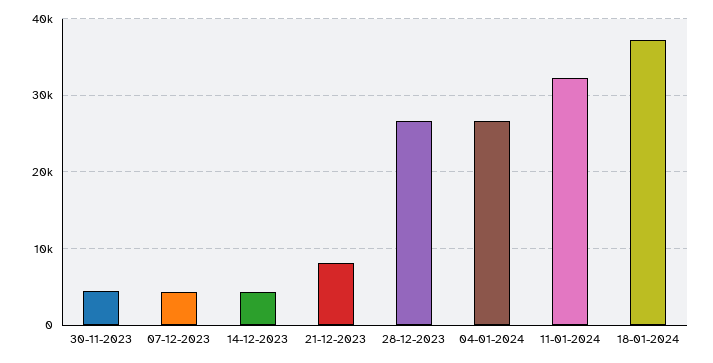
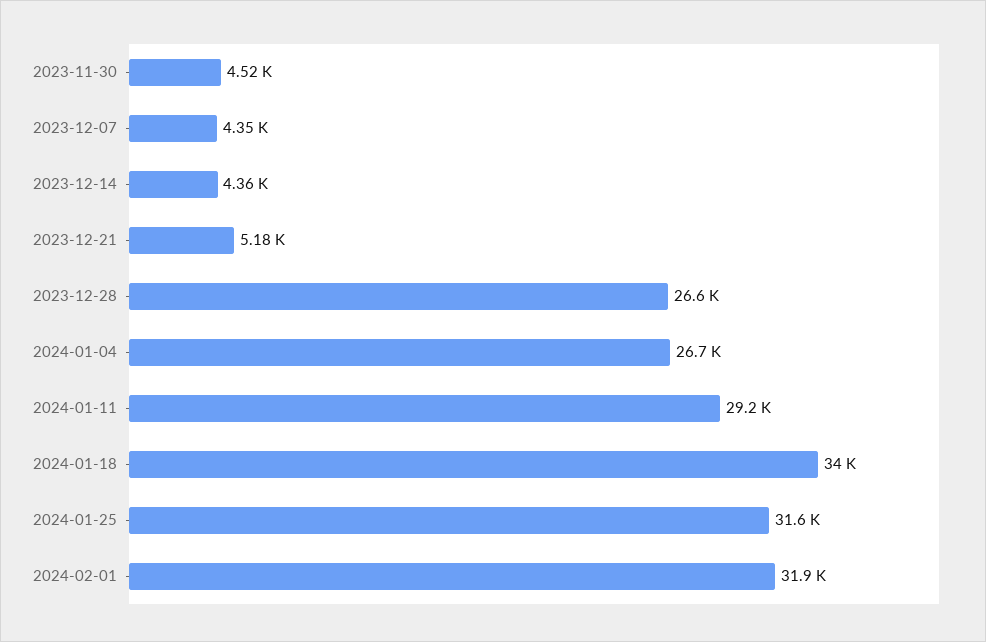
21-12-2023: 8000 -> 5180
11-01-2024: 32000 -> 29200
18-01-2024: 37000 -> 34000
2024-01-25: none -> 31600
2024-02-01: none -> 31900

